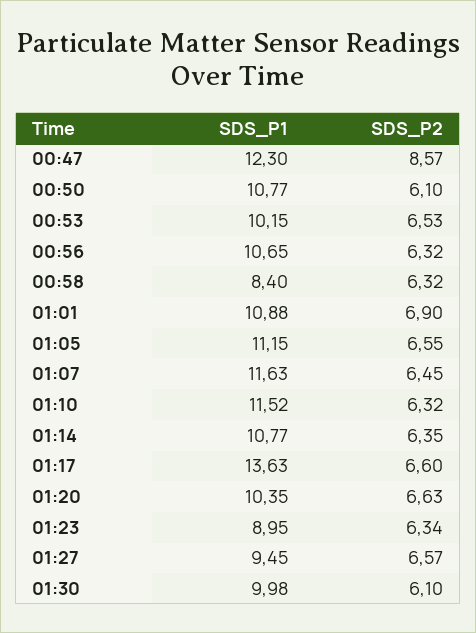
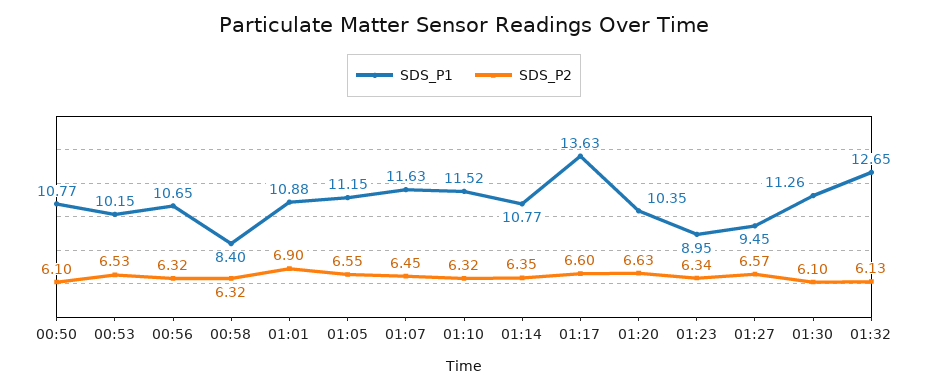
SDS_P1, 00:47: 12.3 -> none
SDS_P2, 00:47: 8.57 -> none
SDS_P1, 01:30: 9.98 -> 11.26
SDS_P1, 01:32: none -> 12.65
SDS_P2, 01:32: none -> 6.13

